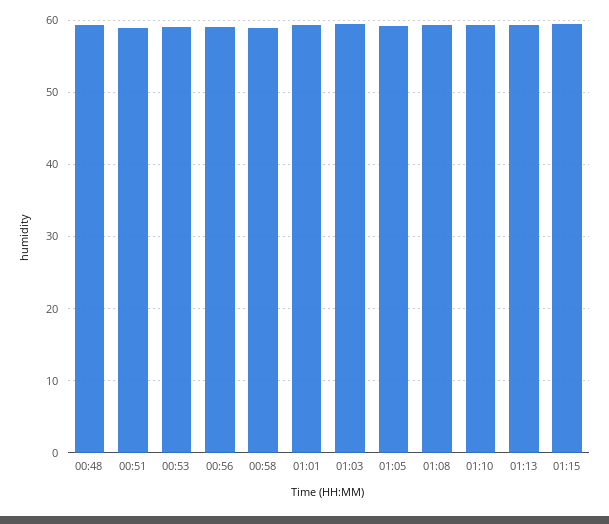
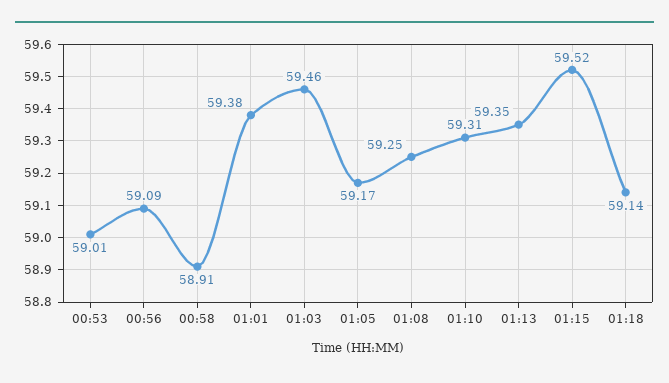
00:48: 59 -> none
00:51: 59 -> none
01:18: none -> 59.14

